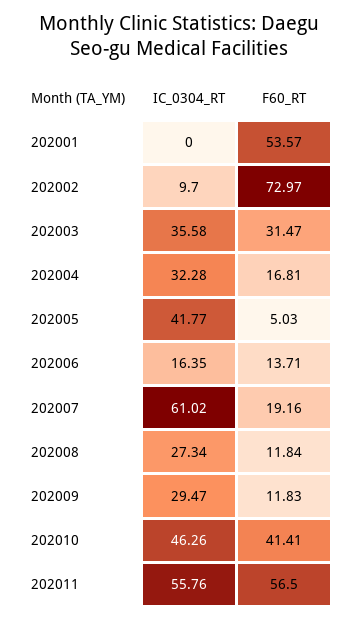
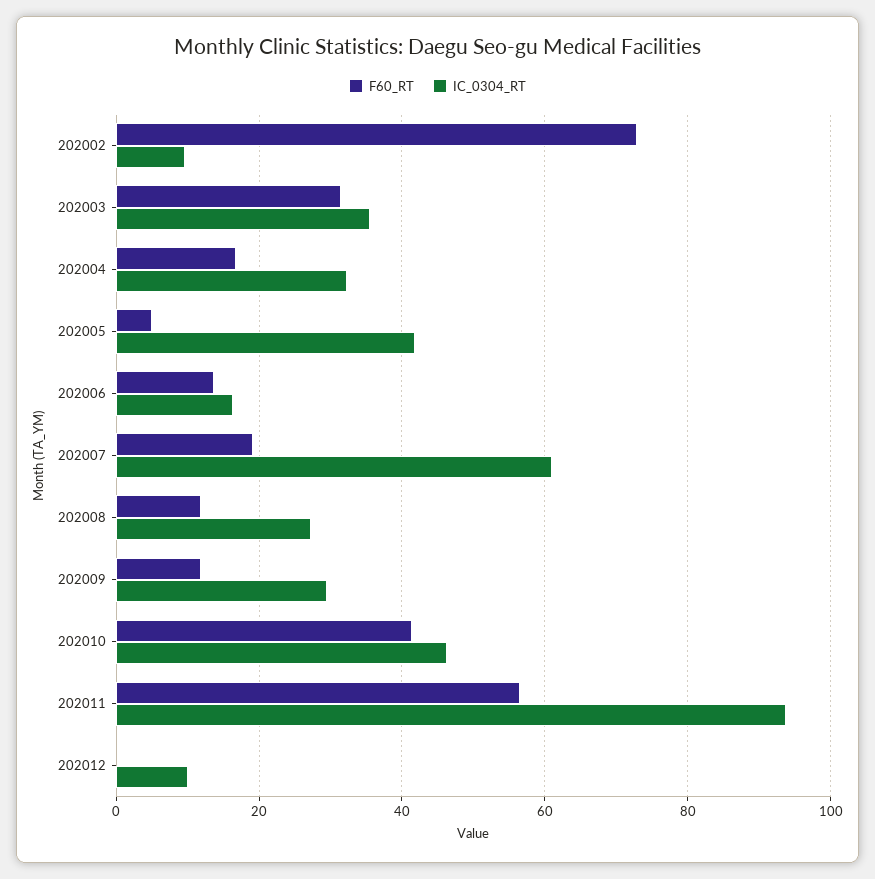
IC_0304_RT, 202001: 0 -> none
F60_RT, 202001: 53.57 -> none
IC_0304_RT, 202011: 55.76 -> 94
F60_RT, 202012: none -> 0
IC_0304_RT, 202012: none -> 10

